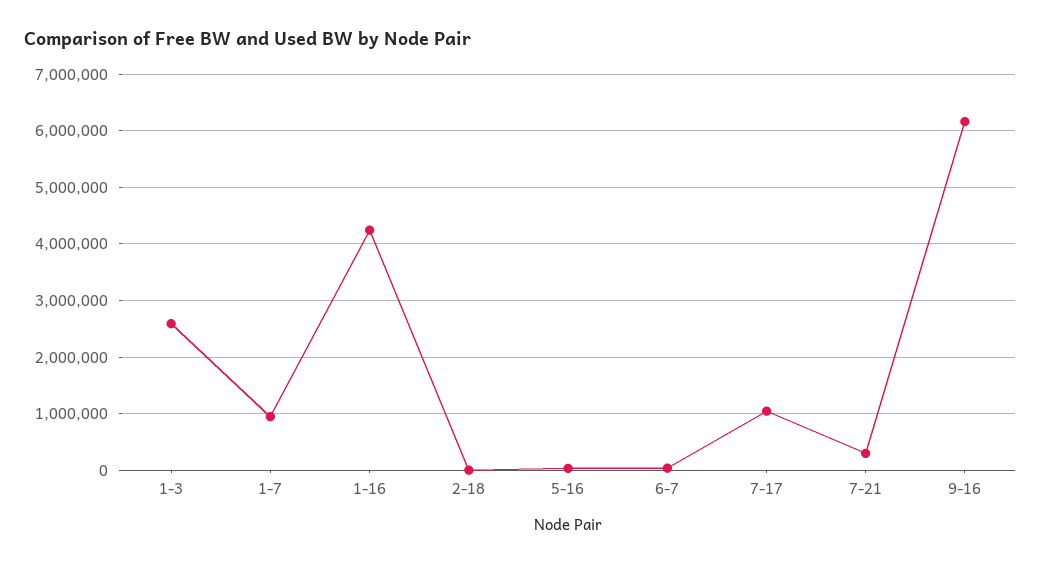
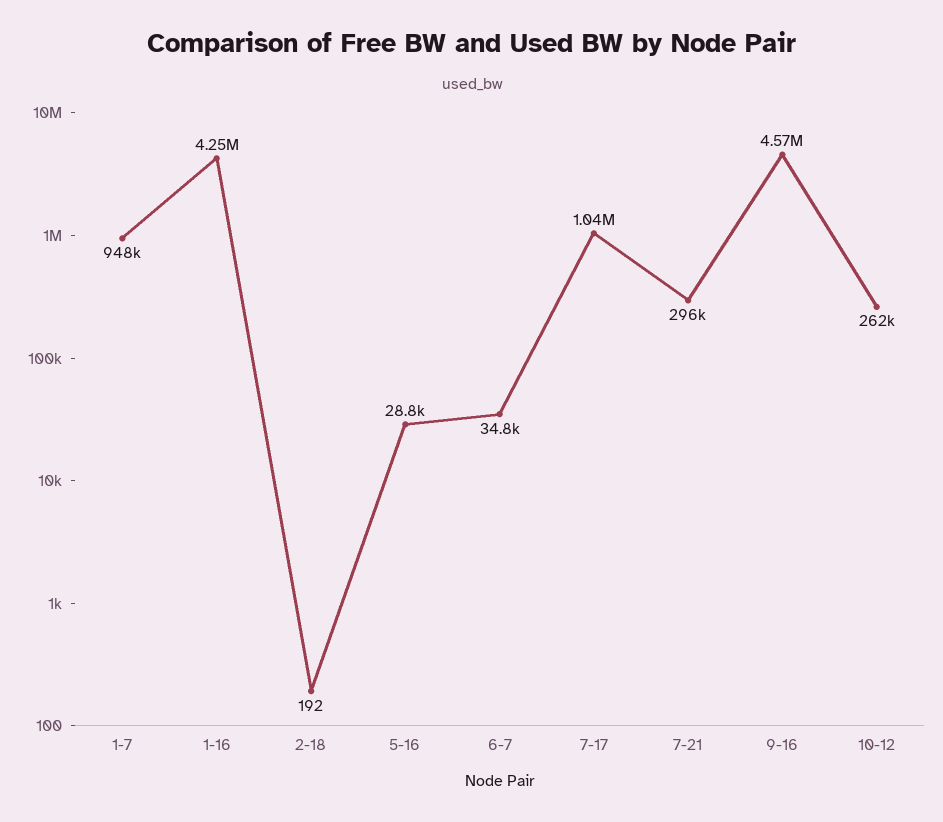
1-3: 2600000 -> none
9-16: 6200000 -> 4570000
10-12: none -> 262000

